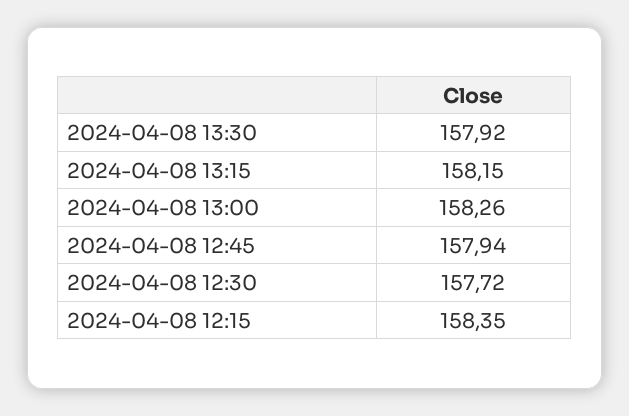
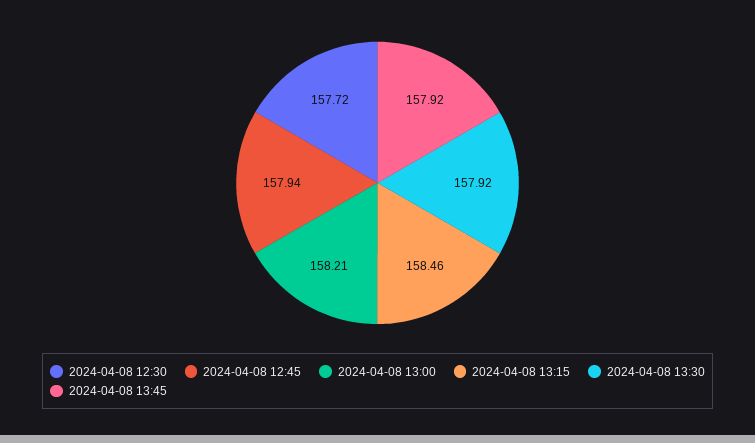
2024-04-08 13:15: 158.15 -> 158.46
2024-04-08 13:00: 158.26 -> 158.21
2024-04-08 12:15: 158.35 -> none
2024-04-08 13:45: none -> 157.92

